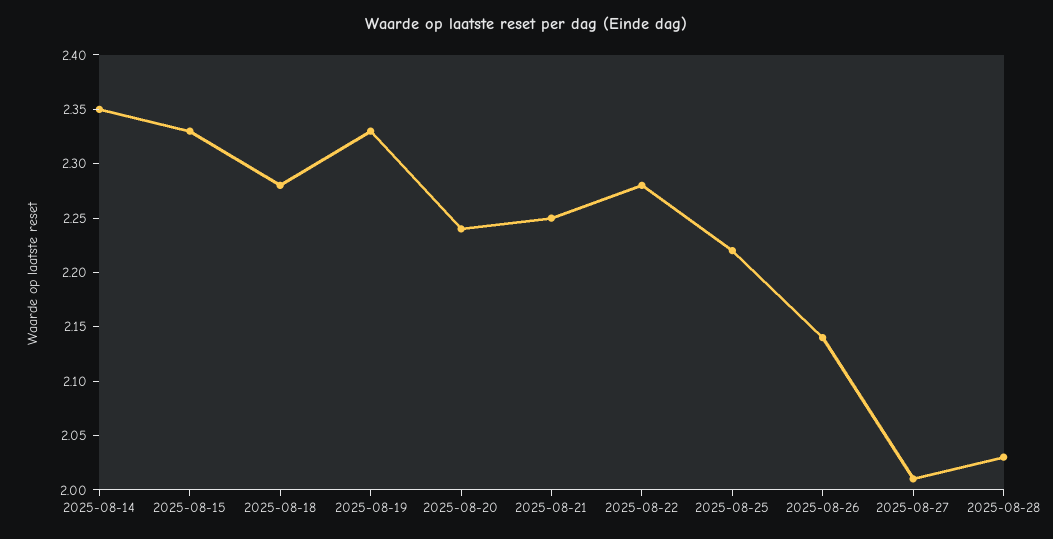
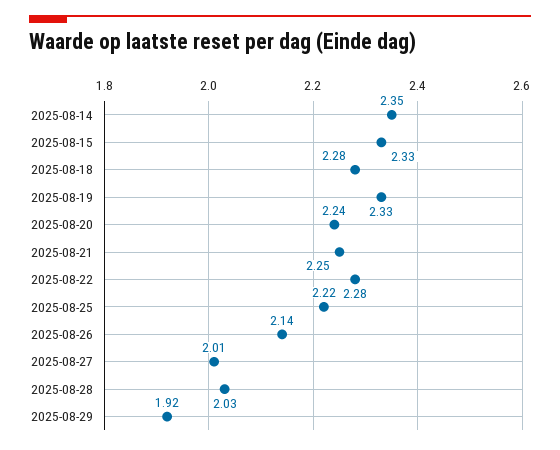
2025-08-29: none -> 1.92

